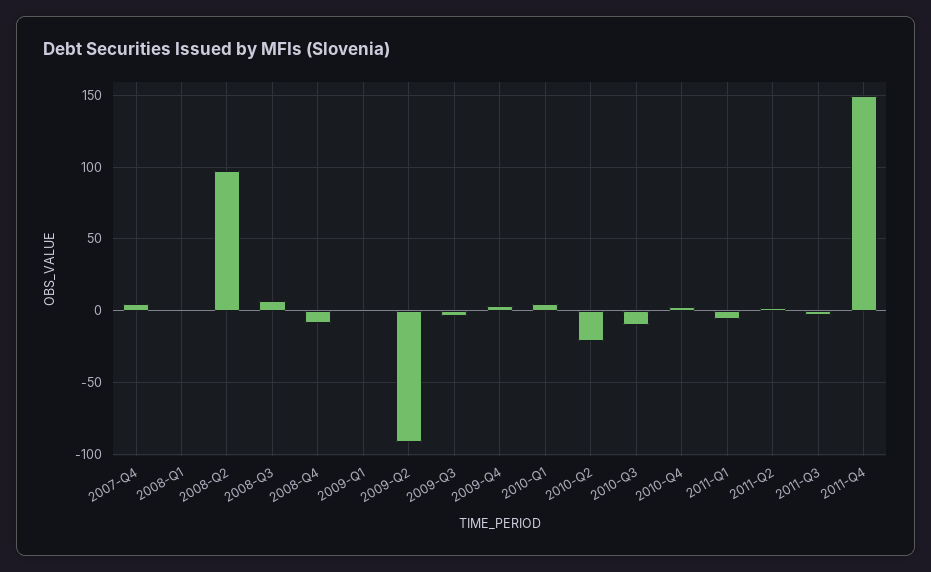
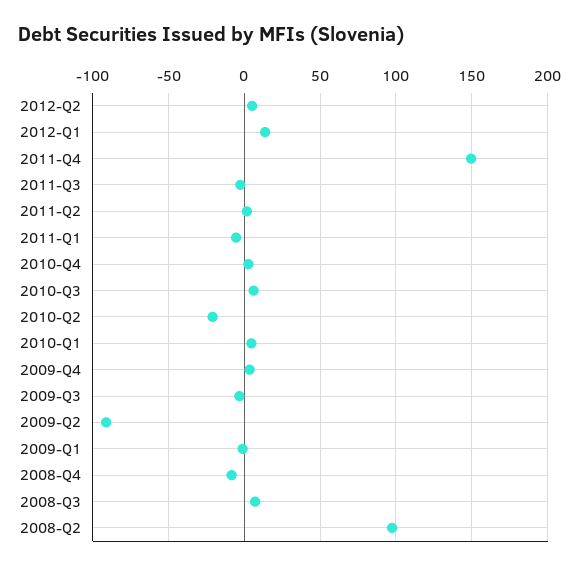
2007-Q4: 5 -> none
2008-Q1: 0 -> none
2010-Q3: -10 -> 5
2012-Q2: none -> 5
2012-Q1: none -> 15

